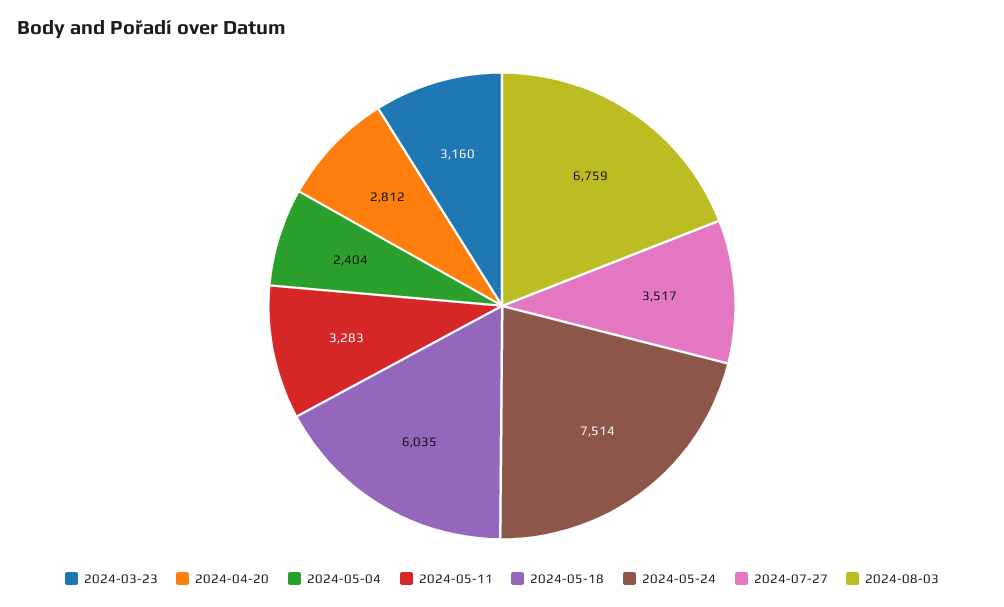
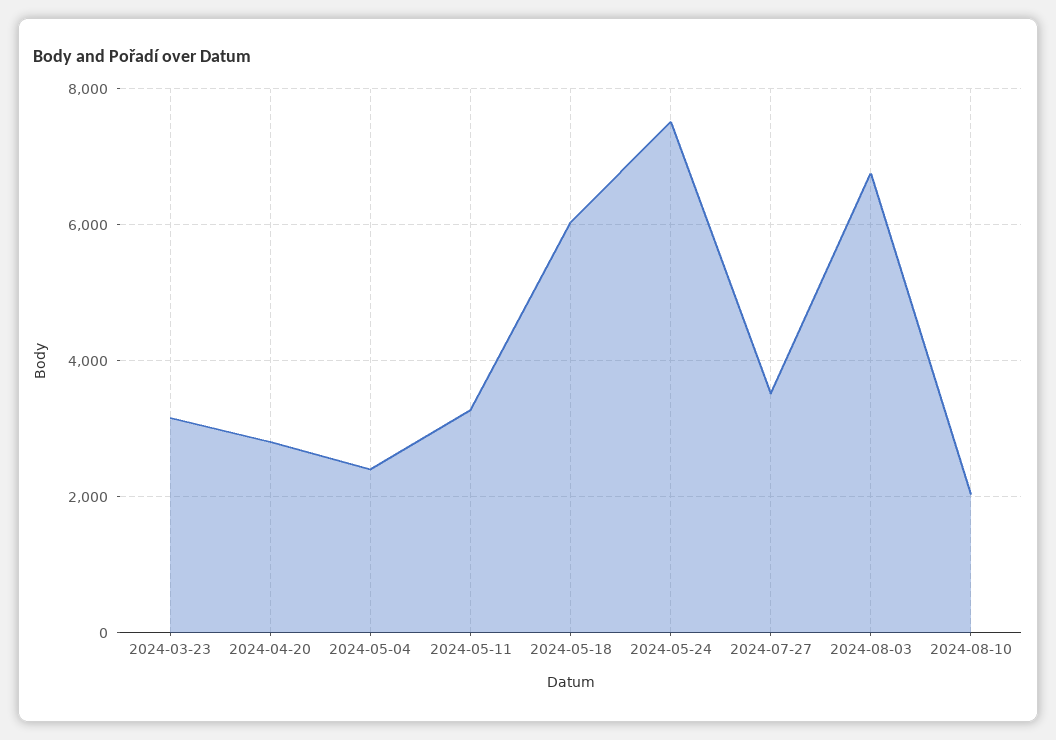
2024-08-10: none -> 2000

